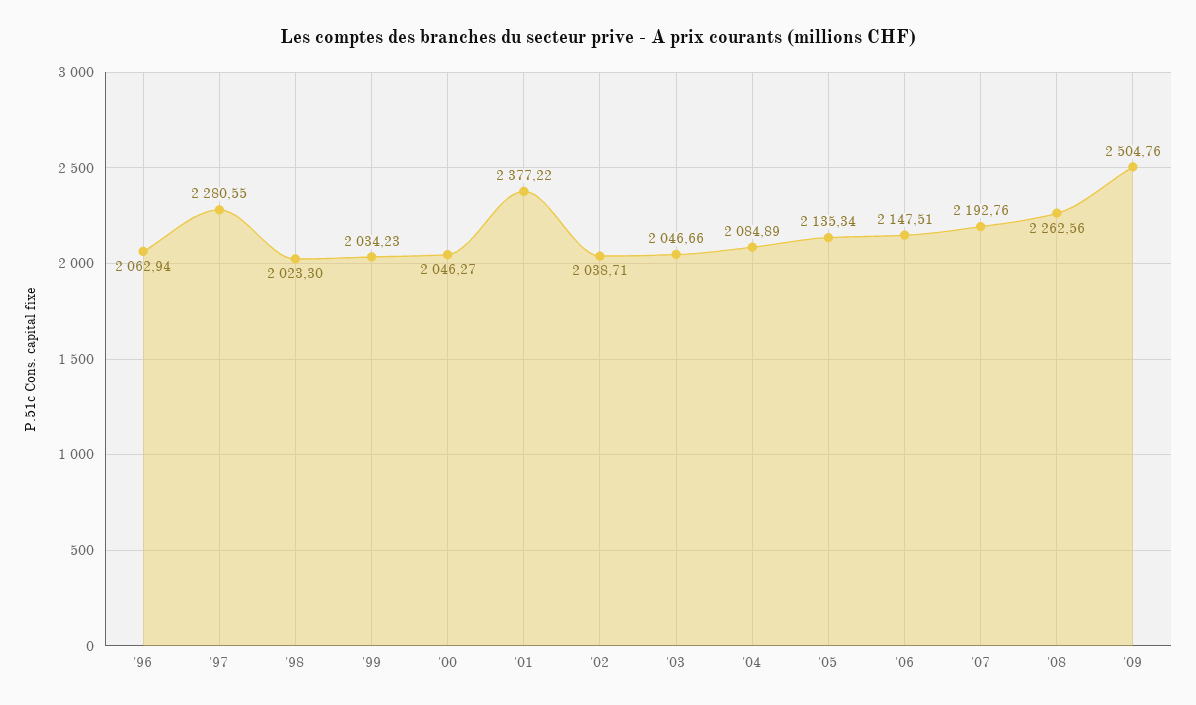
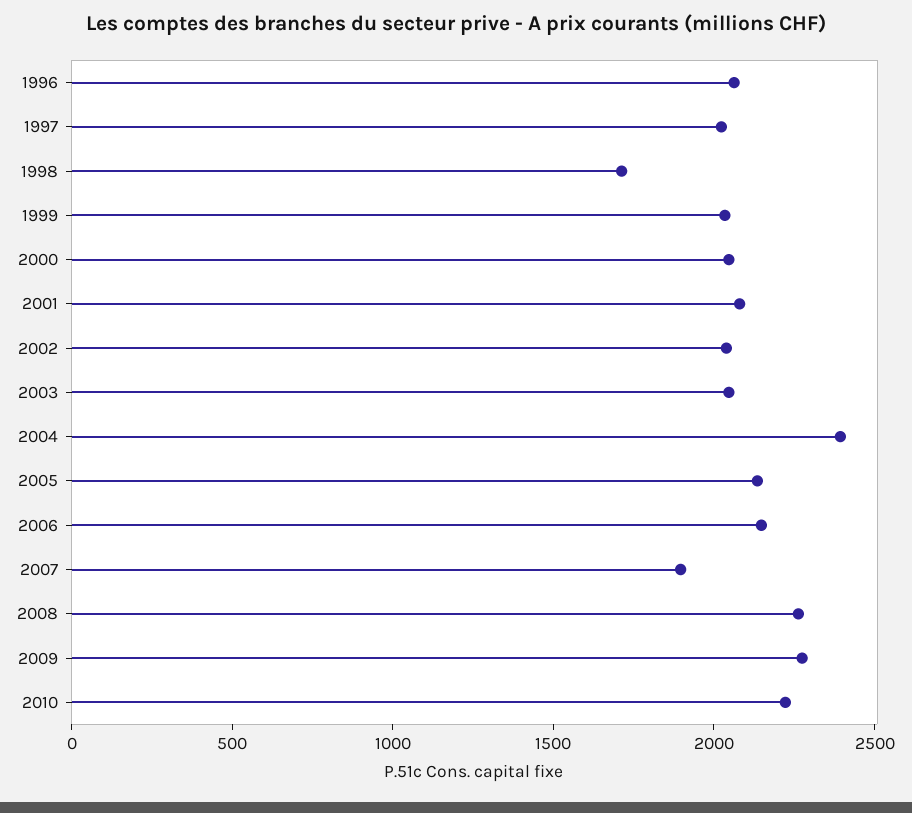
'97: 2280.55 -> 2000
'98: 2023.3 -> 1700
'01: 2377.22 -> 2100
'04: 2084.89 -> 2400
'07: 2192.76 -> 1900
'09: 2504.76 -> 2300
2010: none -> 2200

